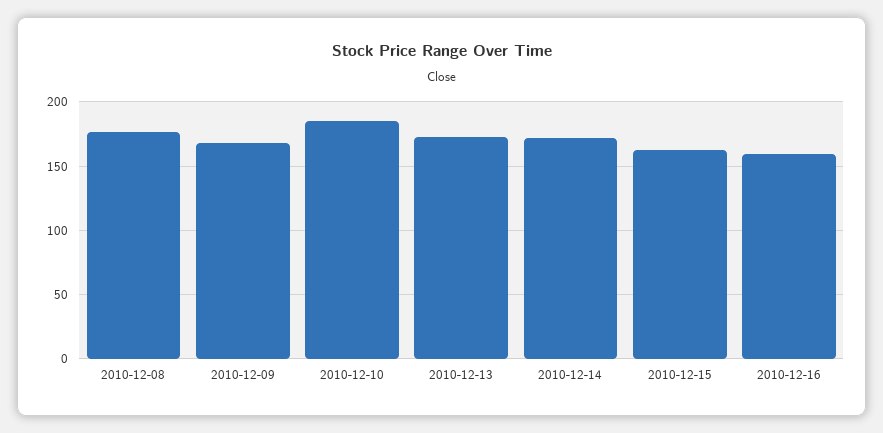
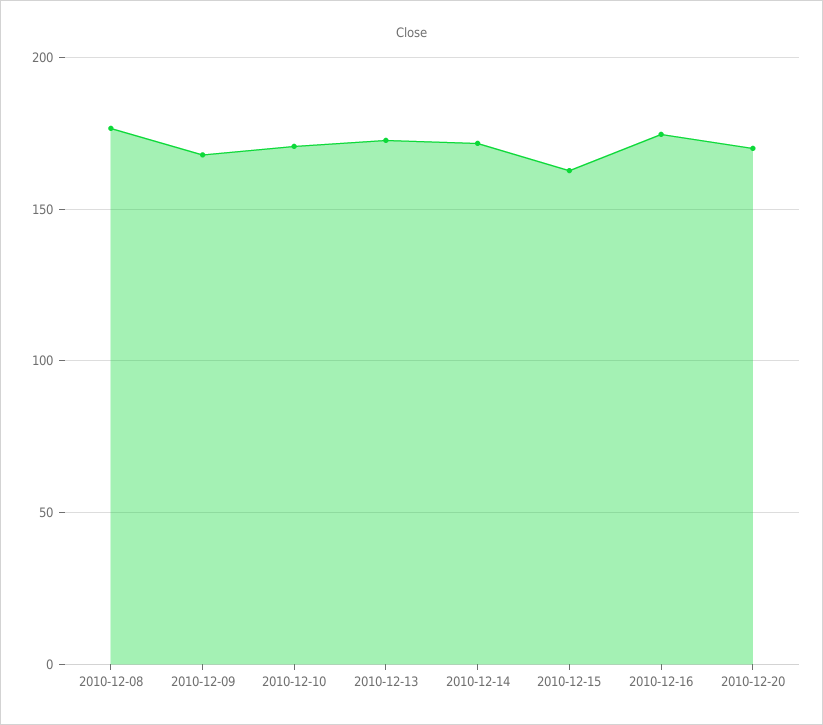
2010-12-10: 185 -> 170
2010-12-16: 160 -> 175
2010-12-20: none -> 170

